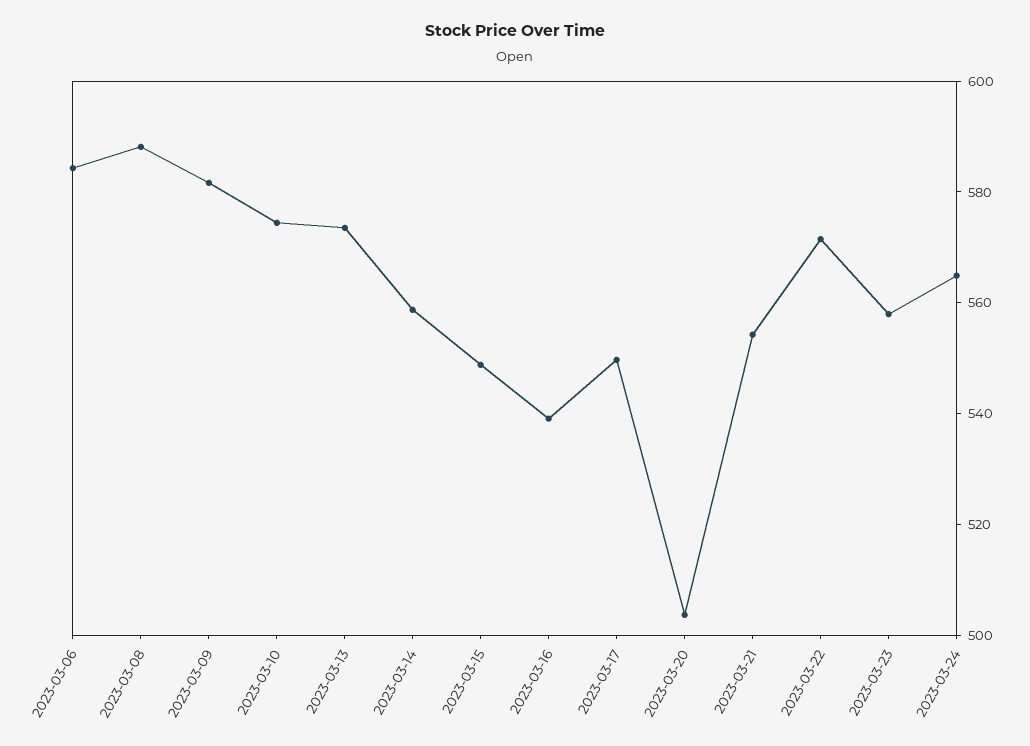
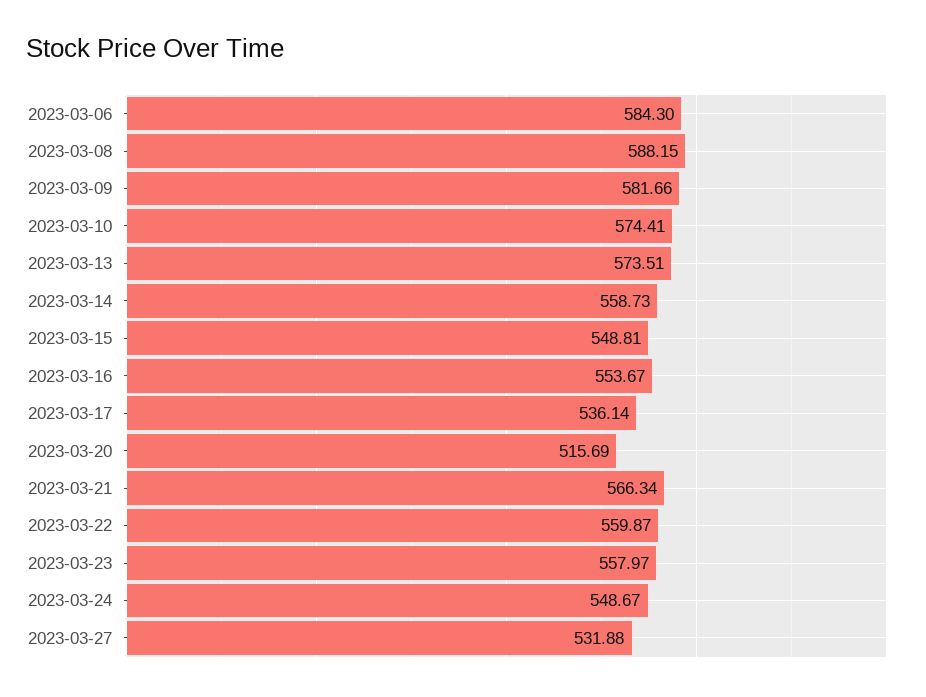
2023-03-16: 540 -> 553.67
2023-03-17: 550 -> 536.14
2023-03-20: 505 -> 515.69
2023-03-21: 555 -> 566.34
2023-03-22: 570 -> 559.87
2023-03-24: 565 -> 548.67
2023-03-27: none -> 531.88

